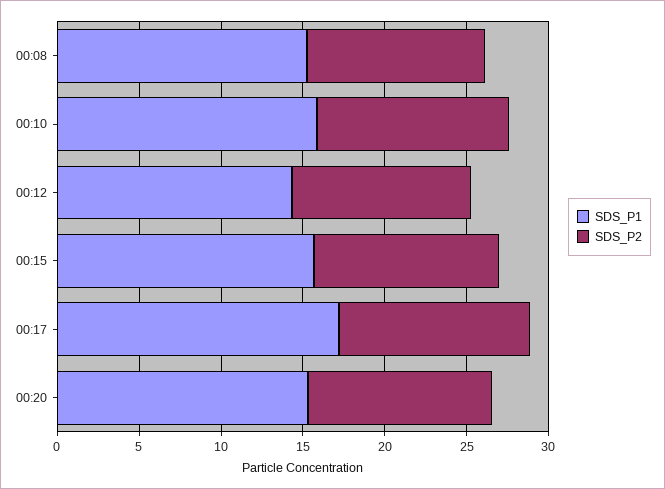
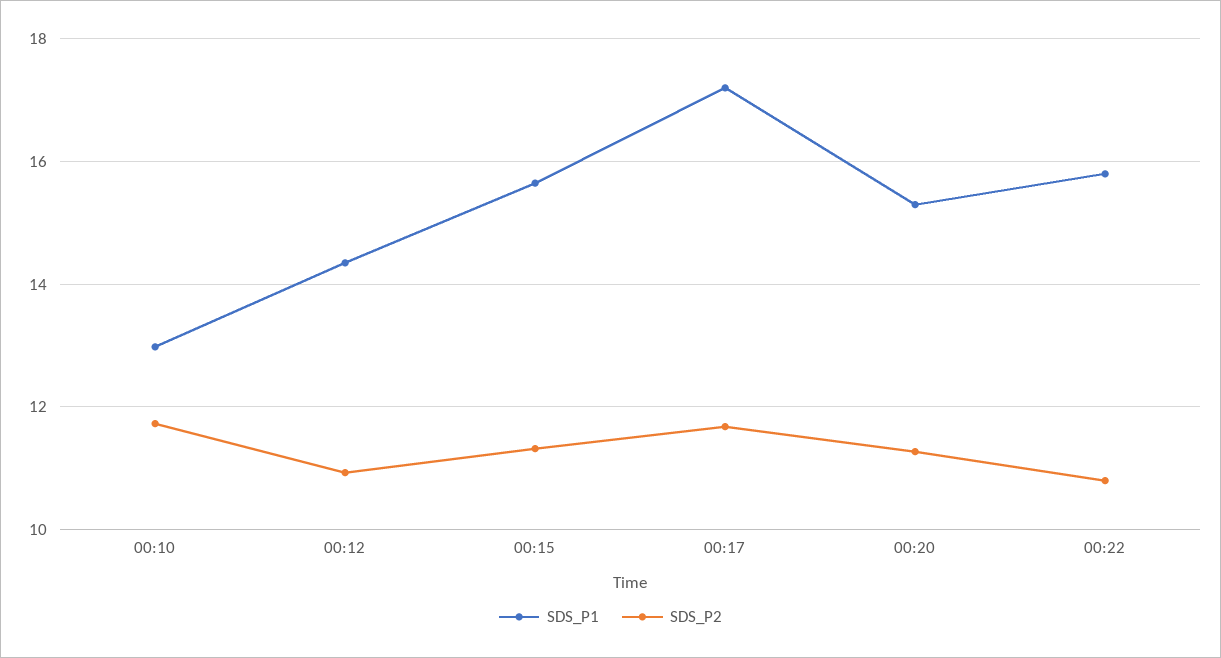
SDS_P1, 00:08: 15 -> none
SDS_P2, 00:08: 11 -> none
SDS_P1, 00:10: 16 -> 13
SDS_P1, 00:22: none -> 15.8
SDS_P2, 00:22: none -> 10.8

